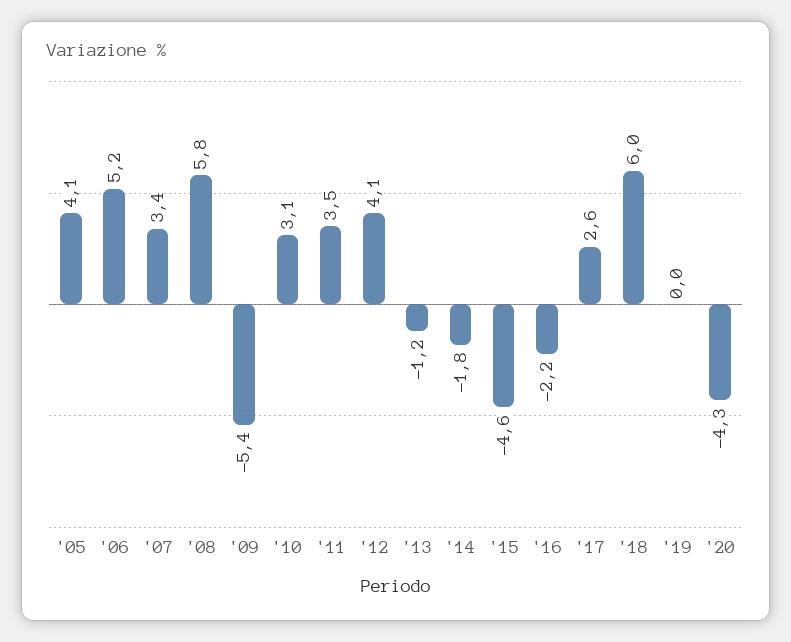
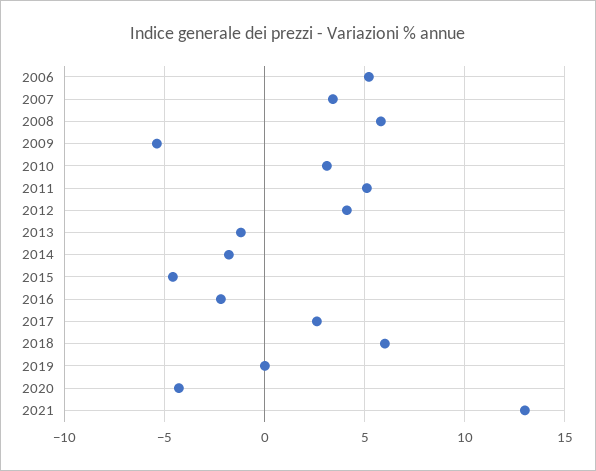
'05: 4.1 -> none
'11: 3.5 -> 5
2021: none -> 13

